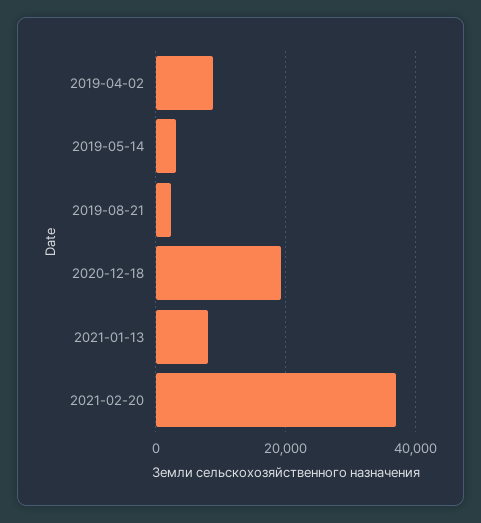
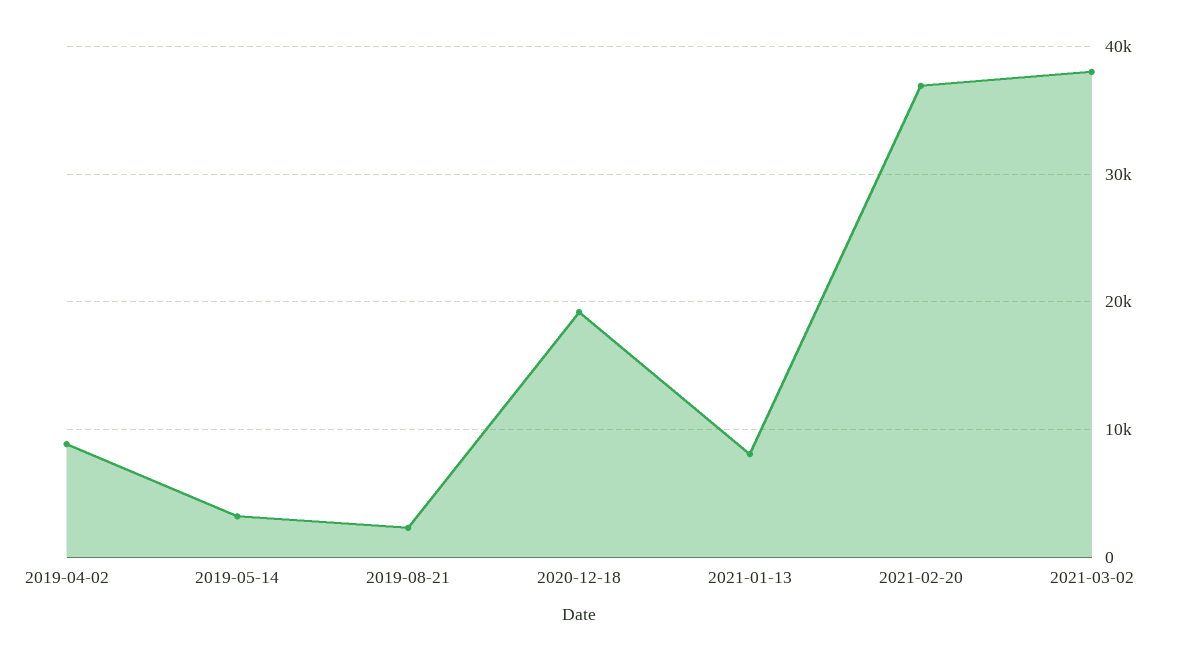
2021-03-02: none -> 38000

